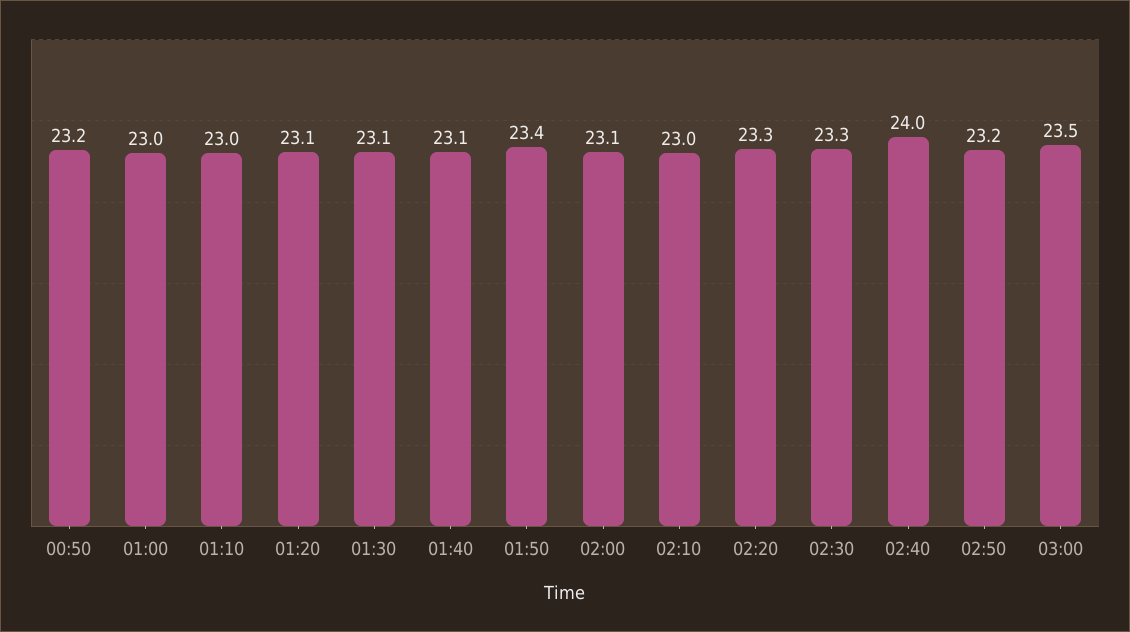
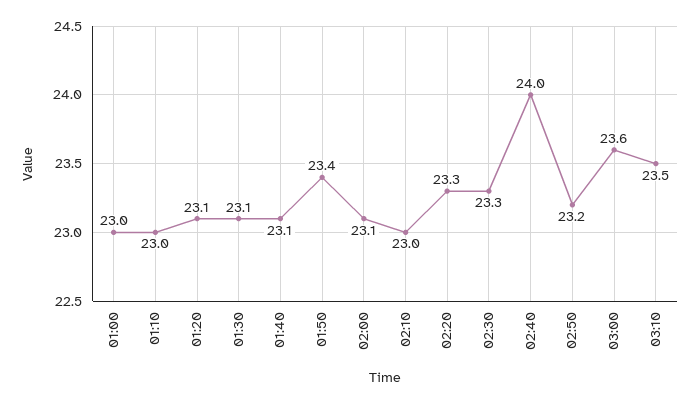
00:50: 23.2 -> none
03:00: 23.5 -> 23.6
03:10: none -> 23.5

